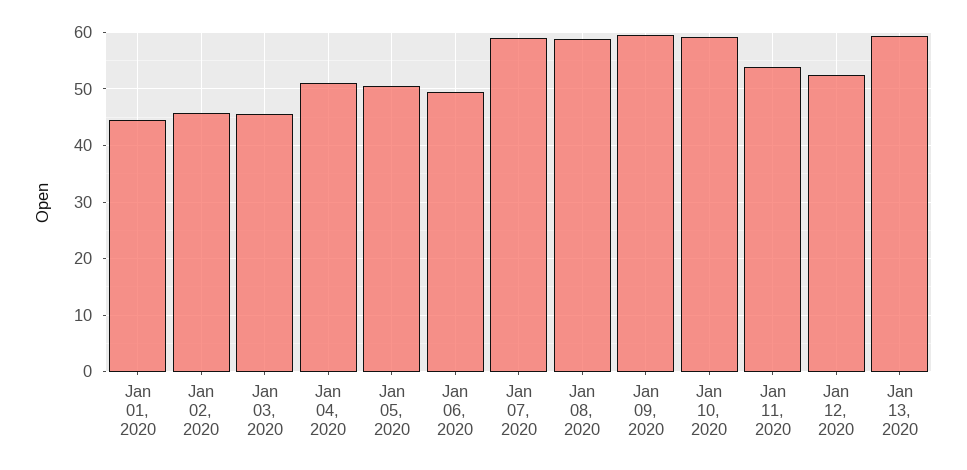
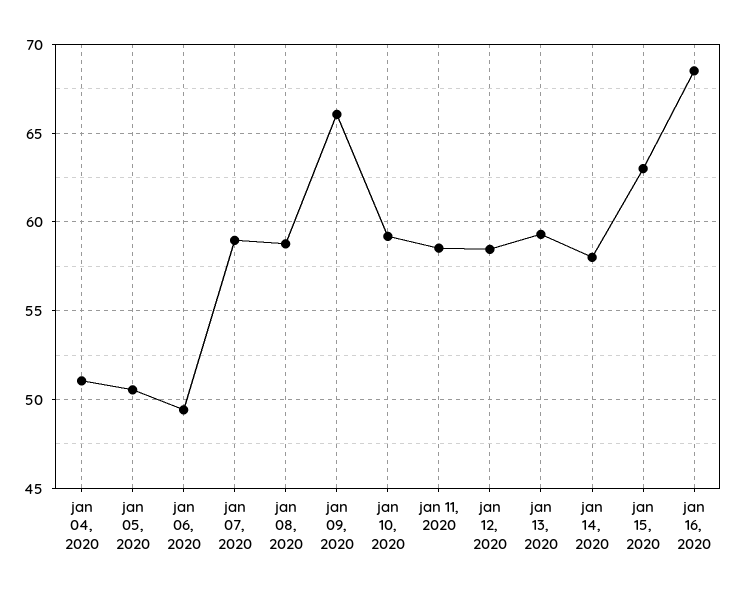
Jan 01, 2020: 44 -> none
Jan 02, 2020: 46 -> none
Jan 03, 2020: 46 -> none
Jan 09, 2020: 60 -> 66
Jan 11, 2020: 54 -> 58.5
Jan 12, 2020: 52 -> 58.5
jan 14, 2020: none -> 58
jan 15, 2020: none -> 63
jan 16, 2020: none -> 68.5

